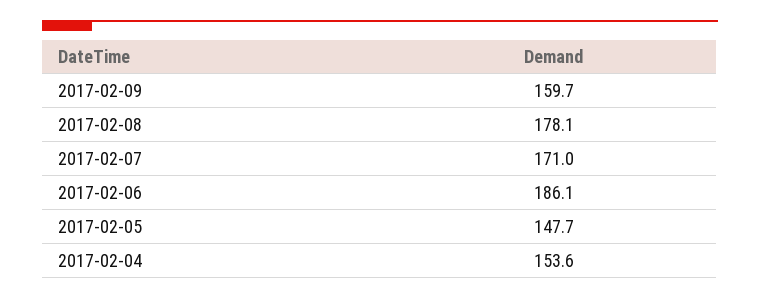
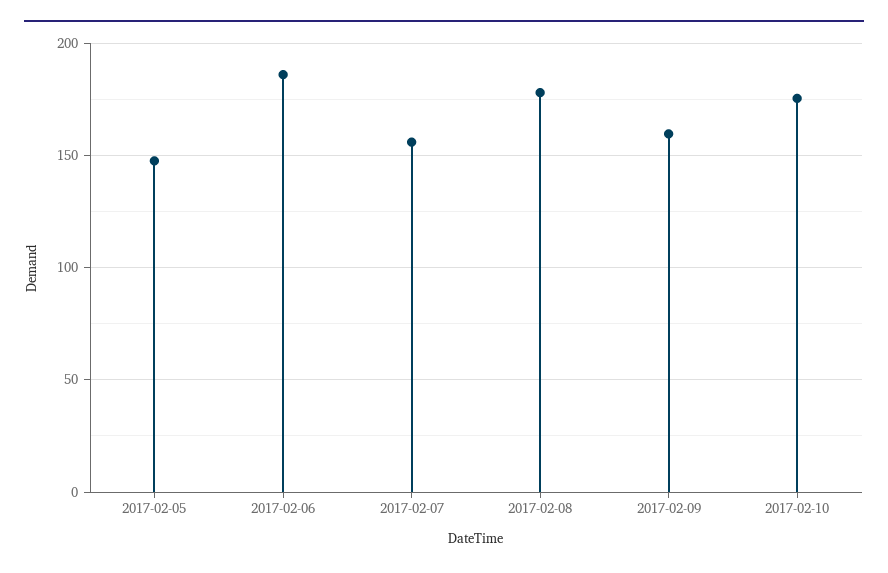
2017-02-07: 171 -> 155
2017-02-04: 153.6 -> none
2017-02-10: none -> 175

